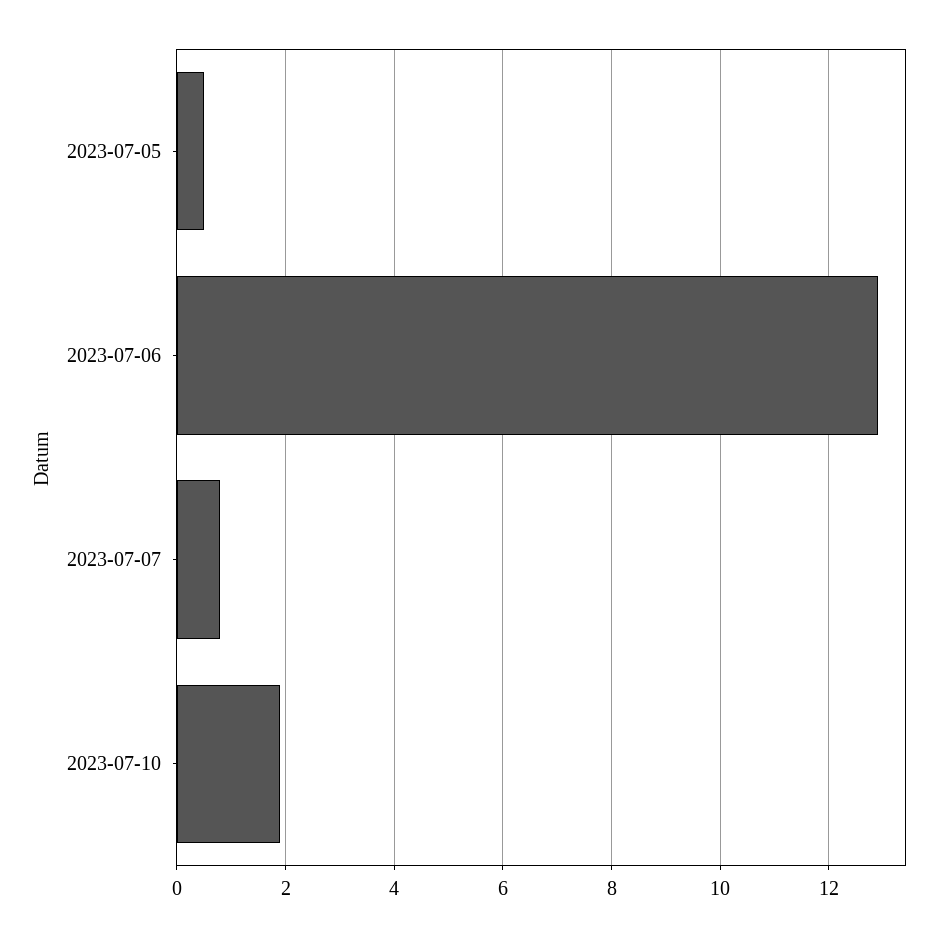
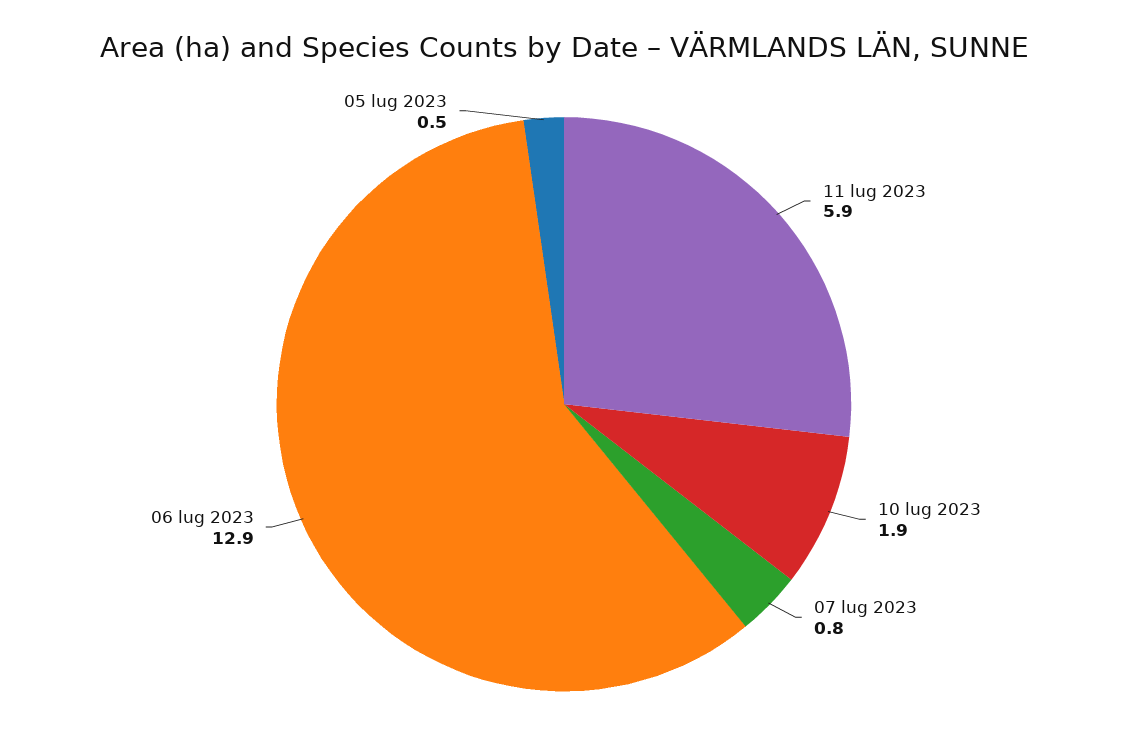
11 lug 2023: none -> 5.9

